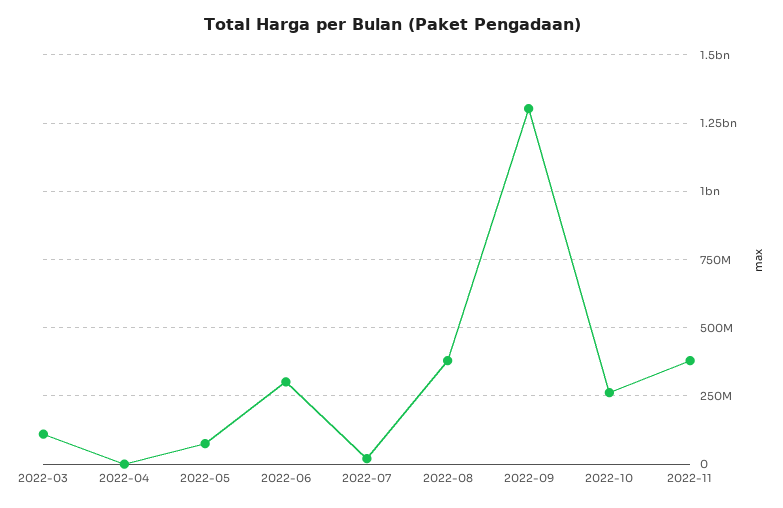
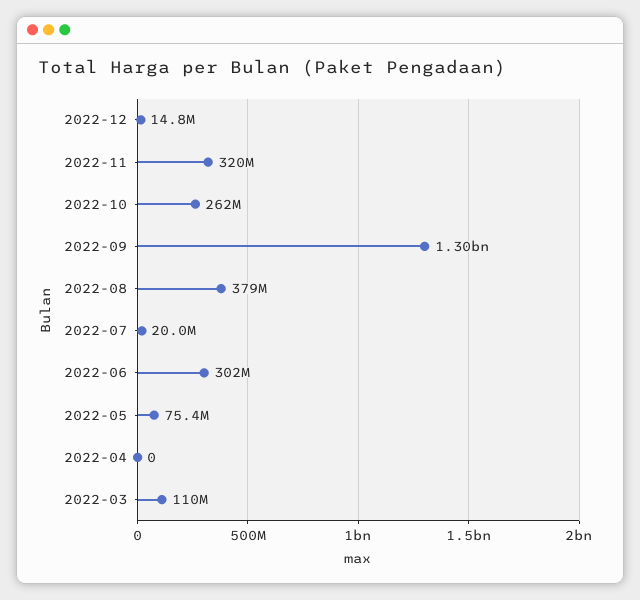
2022-11: 375000000 -> 320000000
2022-12: none -> 14800000

